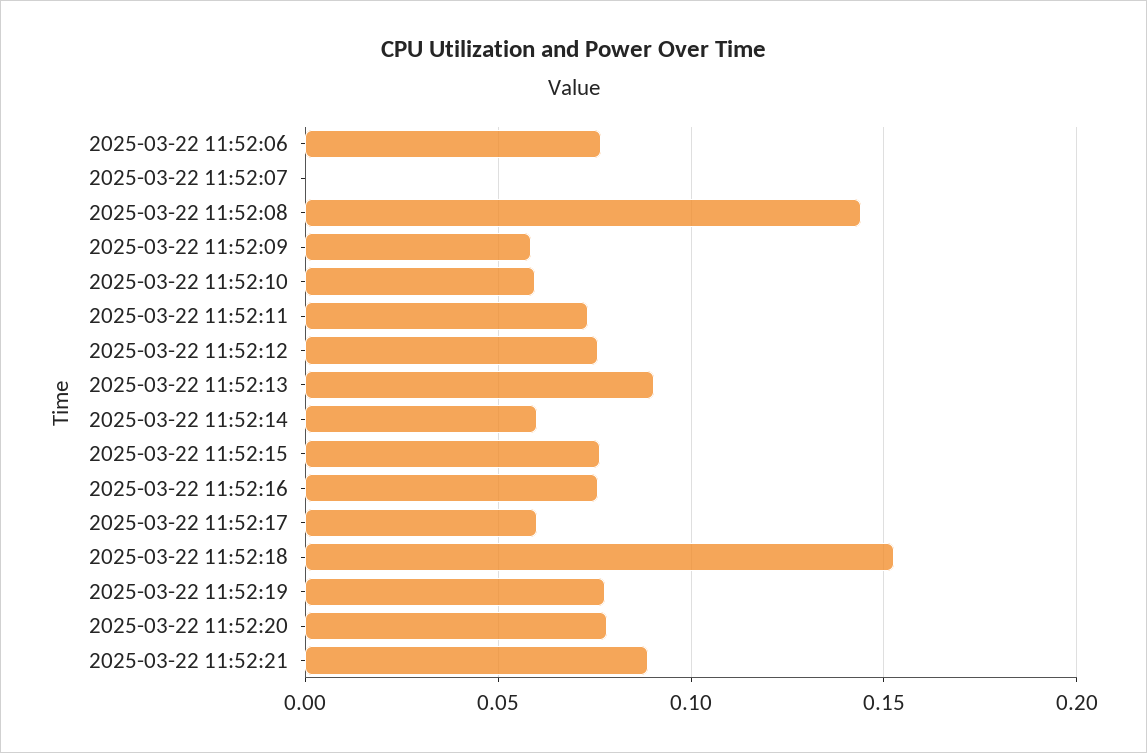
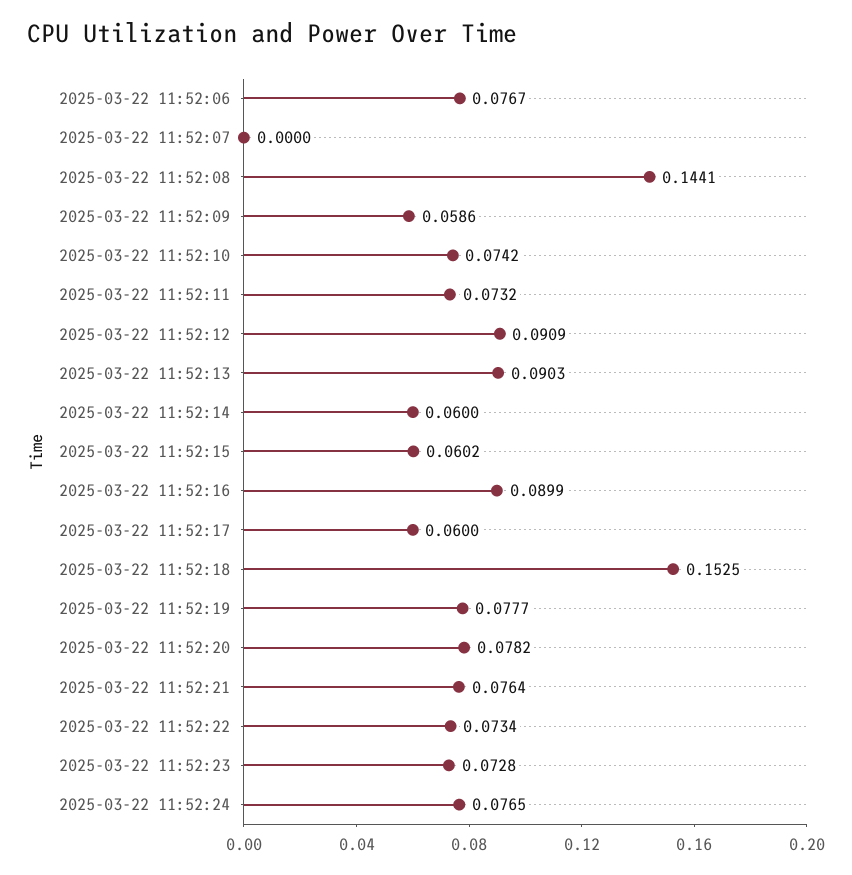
2025-03-22 11:52:10: 0.06 -> 0.0742
2025-03-22 11:52:12: 0.075 -> 0.0909
2025-03-22 11:52:15: 0.075 -> 0.0602
2025-03-22 11:52:16: 0.075 -> 0.0899
2025-03-22 11:52:21: 0.09 -> 0.0764
2025-03-22 11:52:22: none -> 0.0734
2025-03-22 11:52:23: none -> 0.0728
2025-03-22 11:52:24: none -> 0.0765

